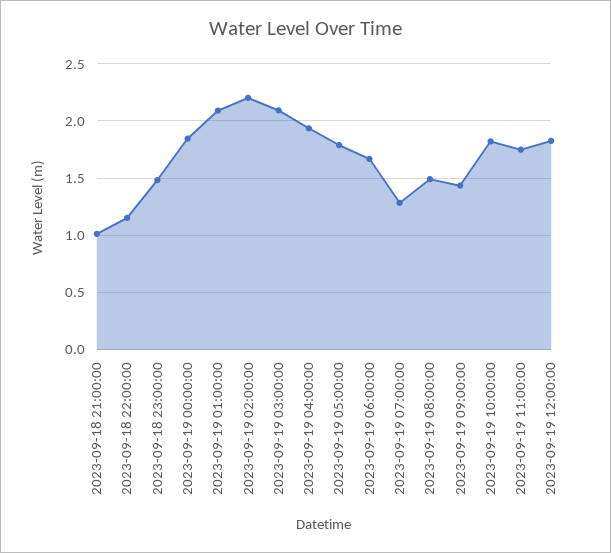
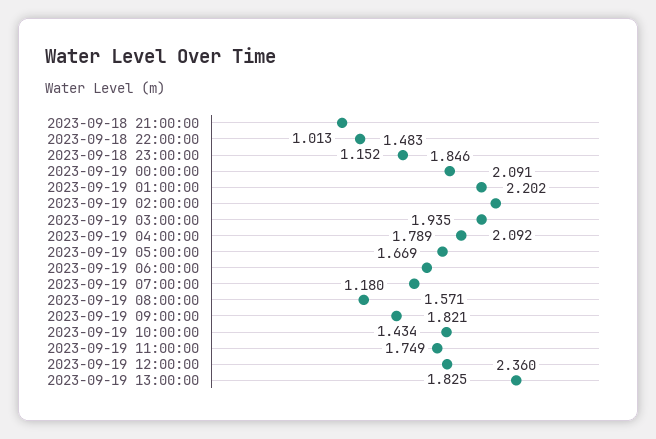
2023-09-19 07:00:00: 1.3 -> 1.571
2023-09-19 08:00:00: 1.5 -> 1.18
2023-09-19 13:00:00: none -> 2.36

